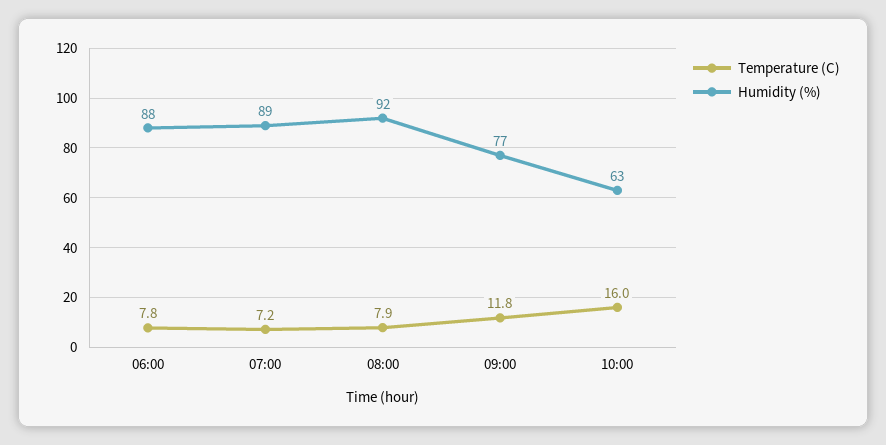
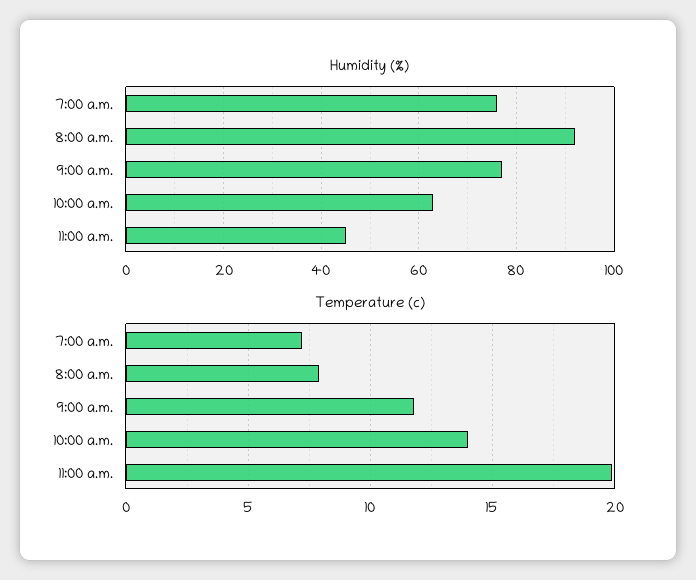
Temperature (C), 06:00: 7.8 -> none
Humidity (%), 06:00: 88 -> none
Humidity (%), 07:00: 89 -> 75
Temperature (C), 10:00: 16 -> 14
Humidity (%), 11:00 a.m.: none -> 45
Temperature (C), 11:00 a.m.: none -> 20

